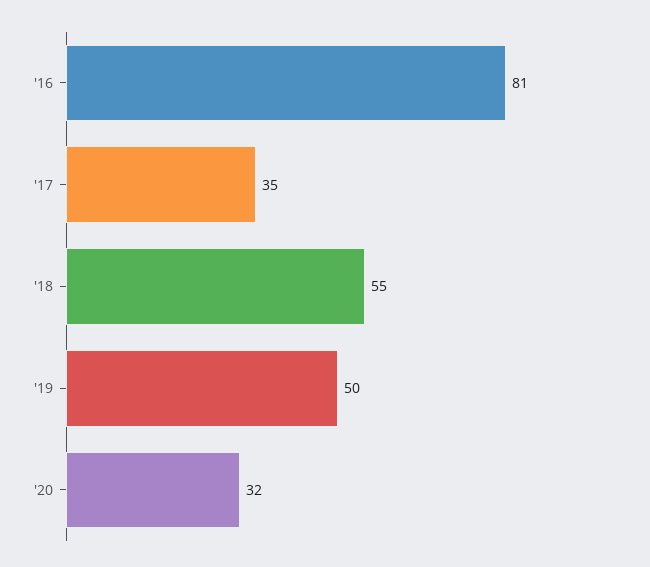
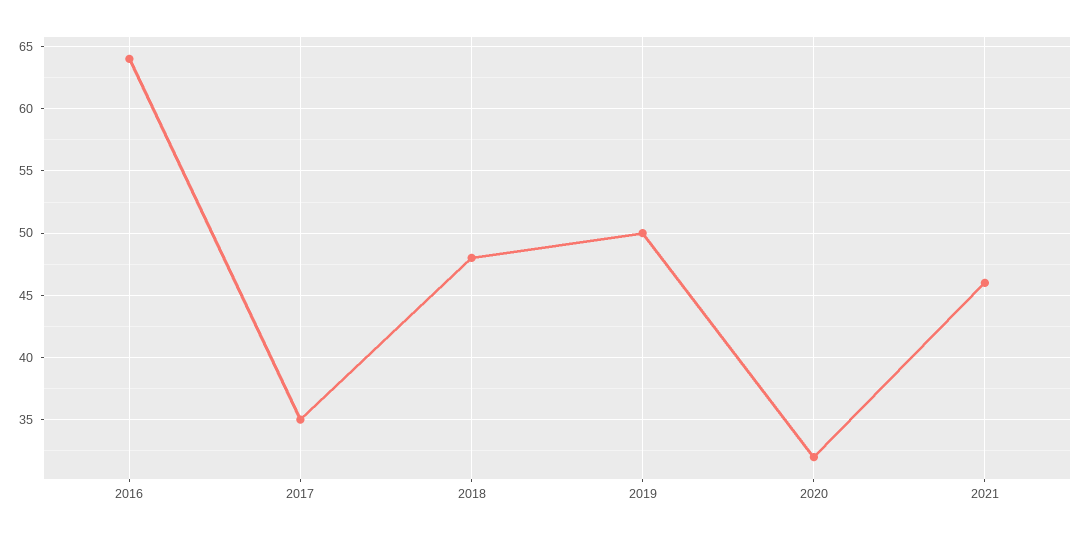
'16: 81 -> 64
'18: 55 -> 48
2021: none -> 46

